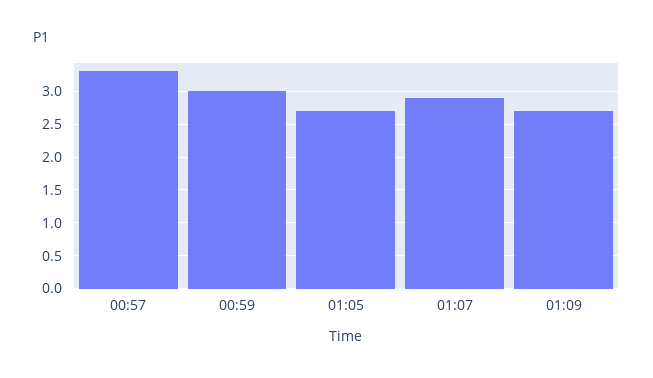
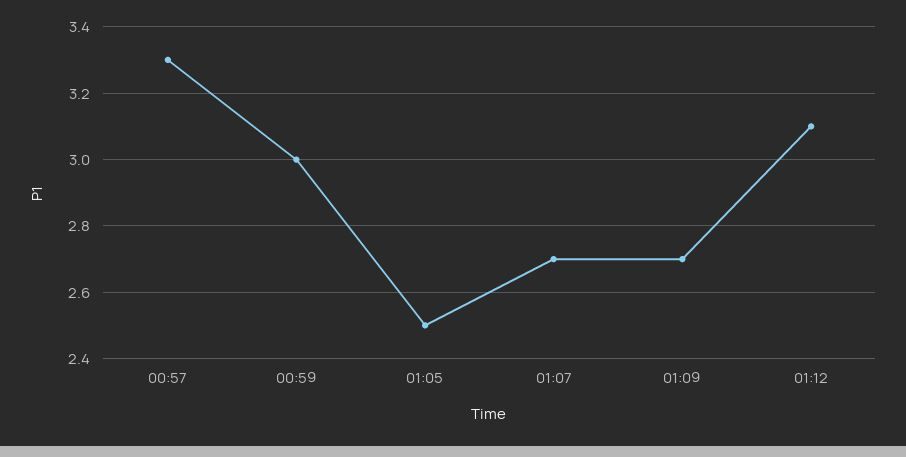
01:05: 2.7 -> 2.5
01:07: 2.9 -> 2.7
01:12: none -> 3.1

